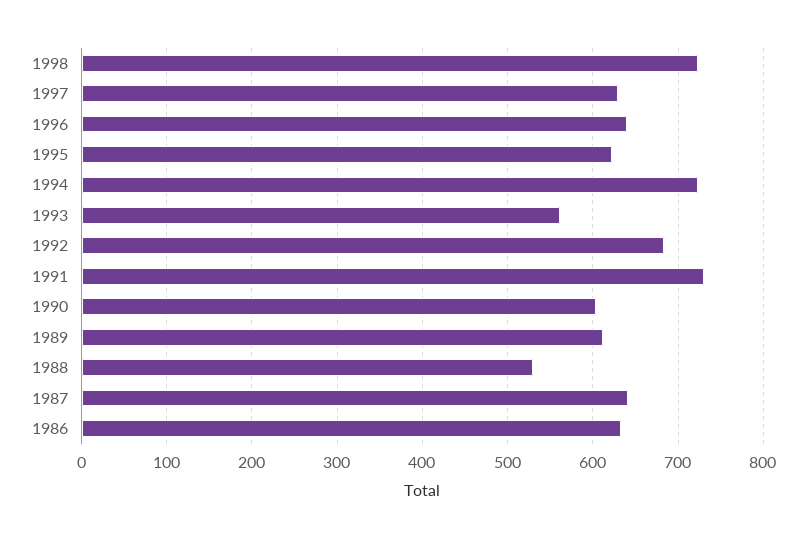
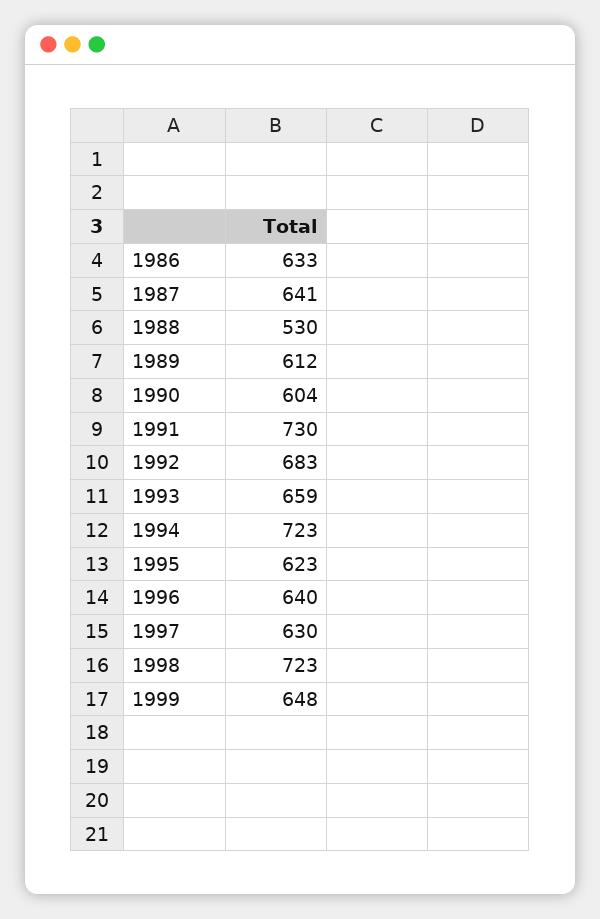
1993: 560 -> 659
1999: none -> 648

